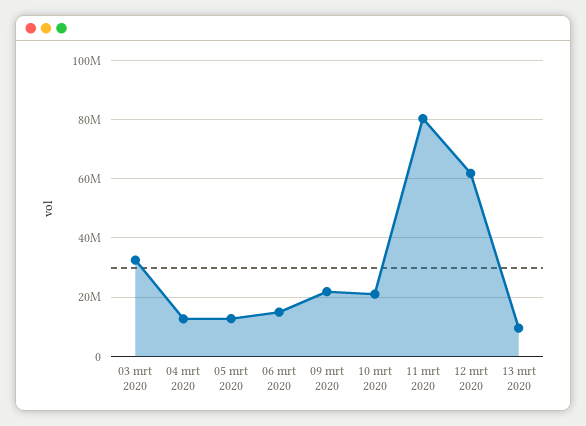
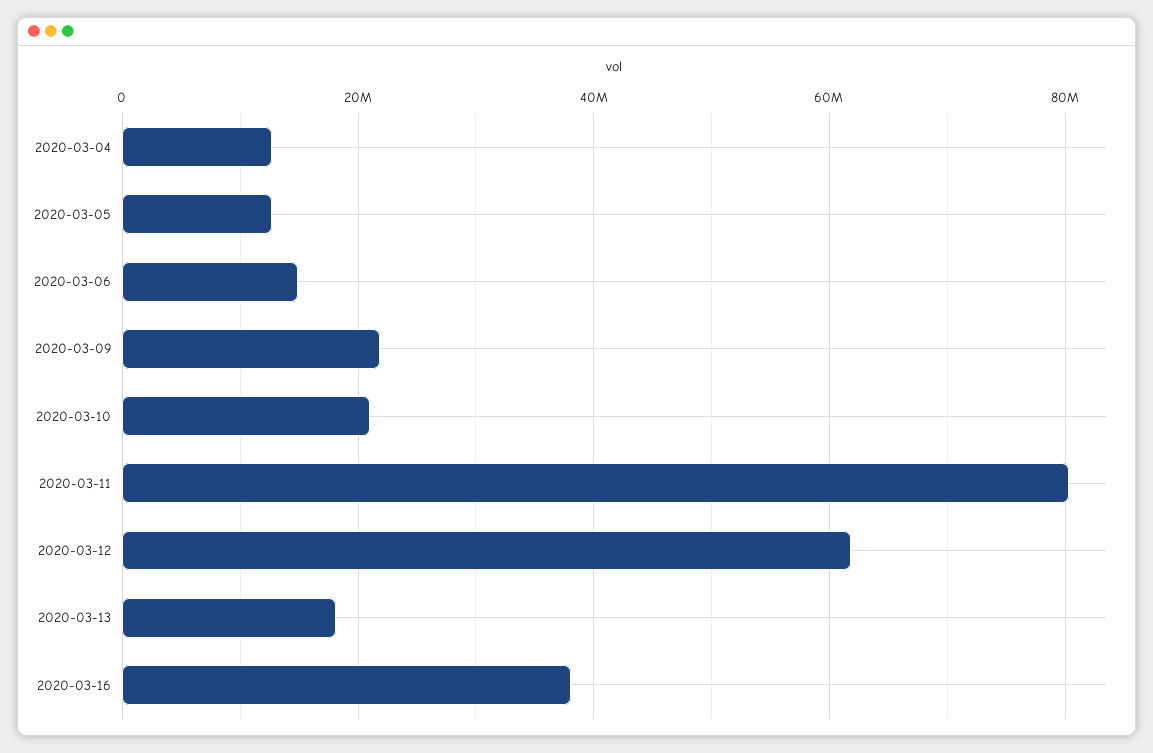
03 mrt 2020: 32500000 -> none
13 mrt 2020: 10000000 -> 18000000
2020-03-16: none -> 38000000

